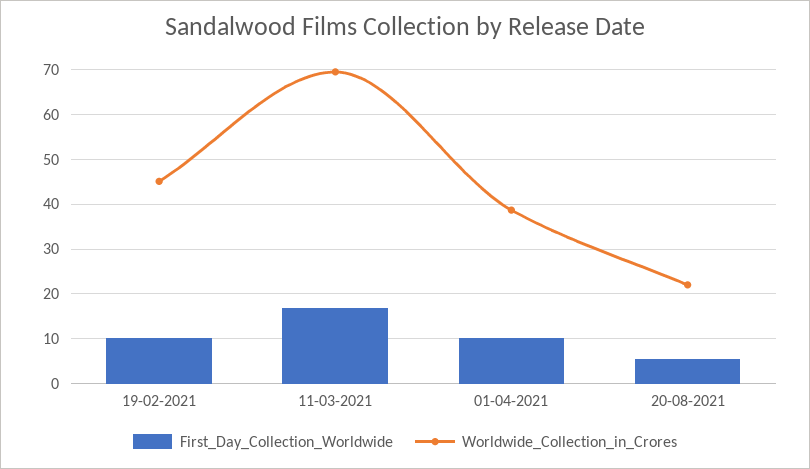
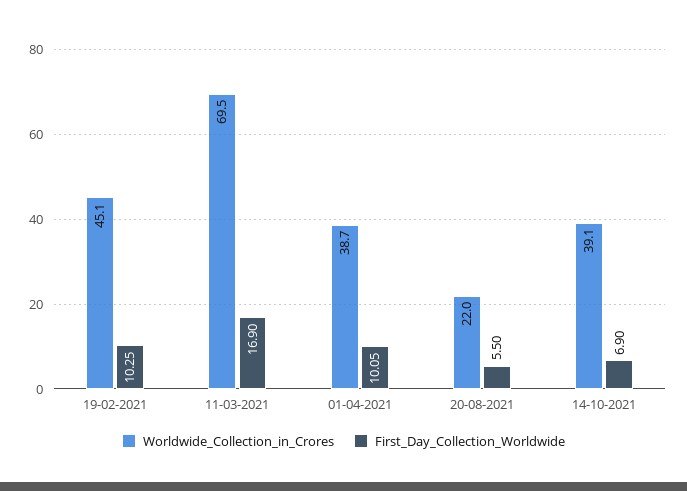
Worldwide_Collection_in_Crores, 14-10-2021: none -> 39.1
First_Day_Collection_Worldwide, 14-10-2021: none -> 6.9

